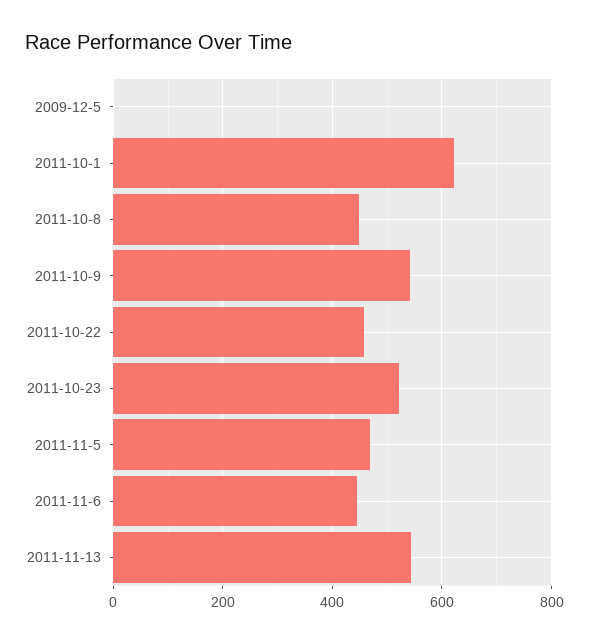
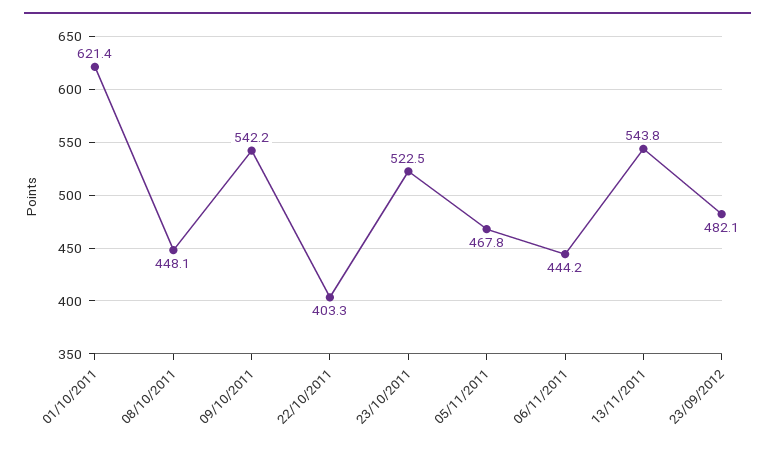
2009-12-5: 0 -> none
2011-10-22: 460 -> 403.3
23/09/2012: none -> 482.1

